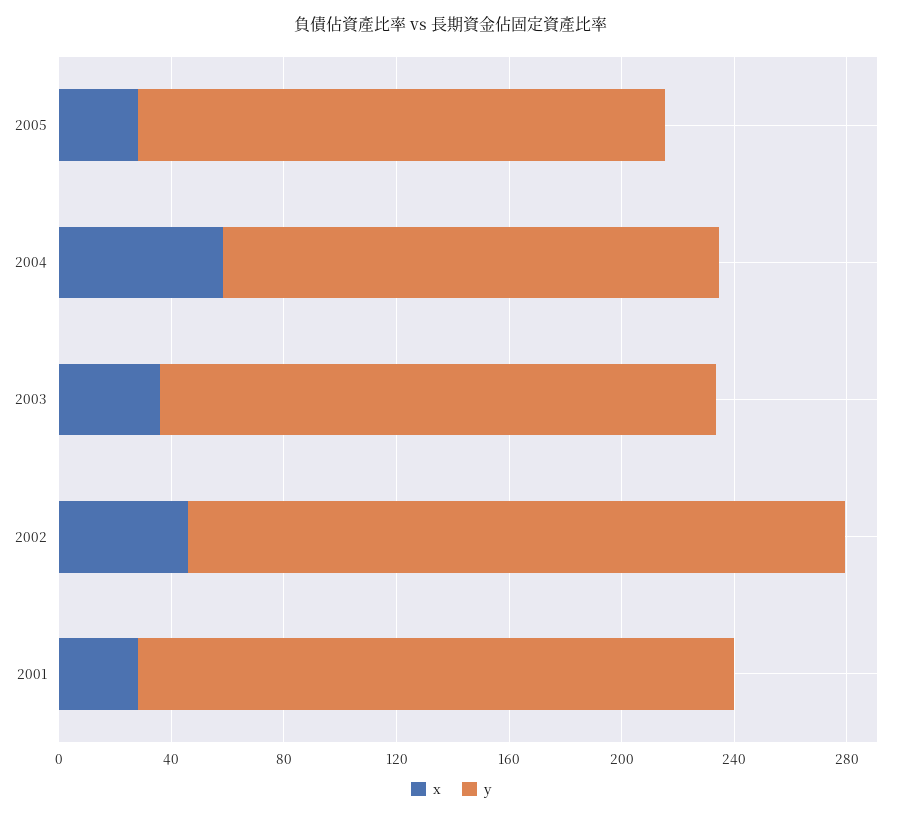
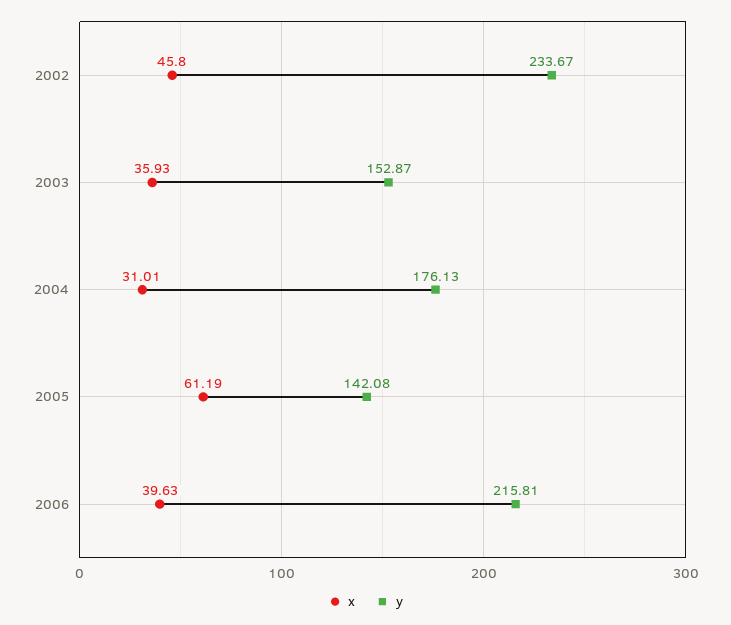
x, 2005: 30 -> 61.19
y, 2005: 190 -> 142.08
x, 2004: 60 -> 31.01
y, 2003: 200 -> 152.87
x, 2001: 30 -> none
y, 2001: 210 -> none
x, 2006: none -> 39.63
y, 2006: none -> 215.81

